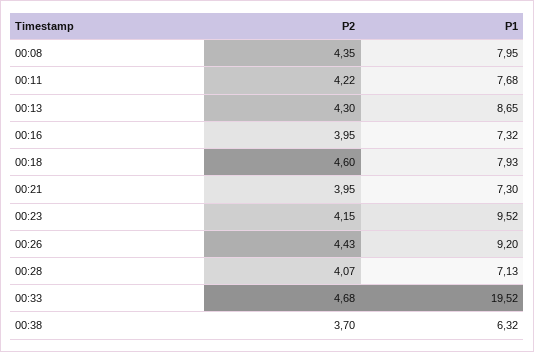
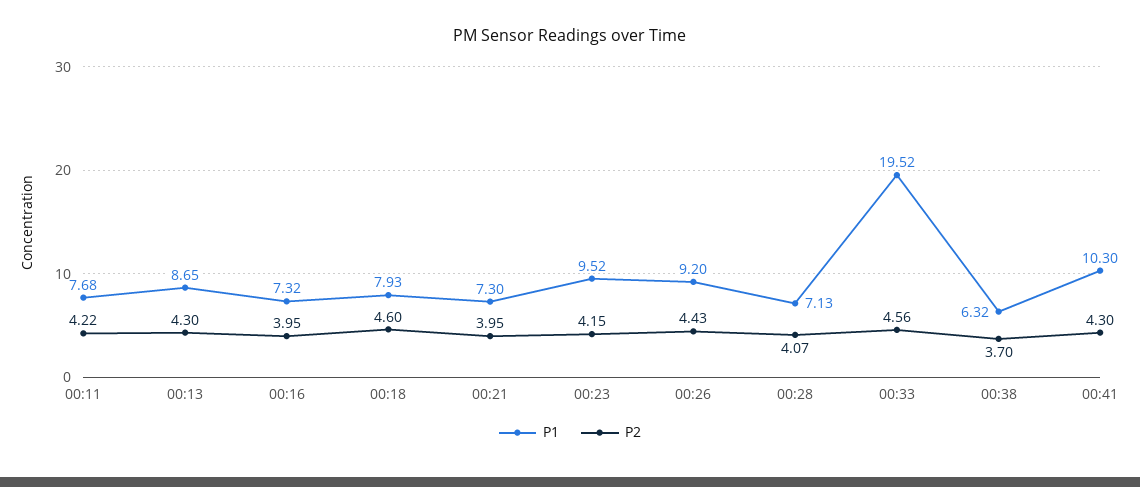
P2, 00:08: 4.35 -> none
P1, 00:08: 7.95 -> none
P2, 00:33: 4.68 -> 4.56
P1, 00:41: none -> 10.3
P2, 00:41: none -> 4.3

